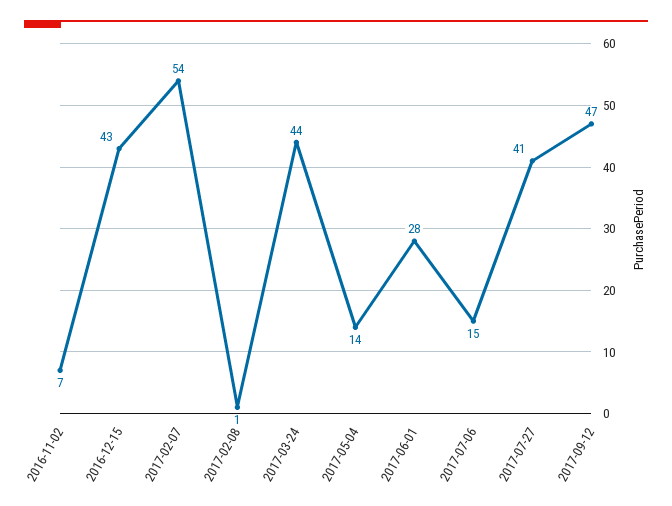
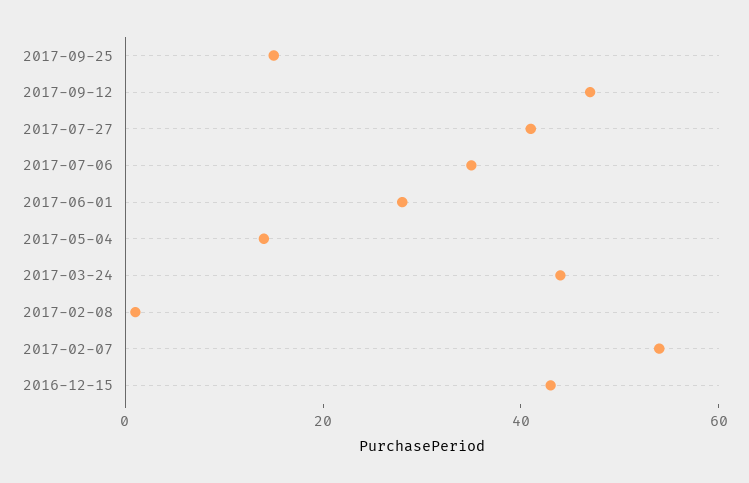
2016-11-02: 7 -> none
2017-07-06: 15 -> 35
2017-09-25: none -> 15

